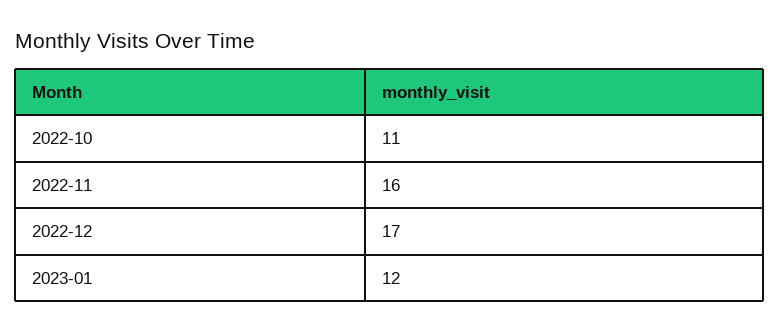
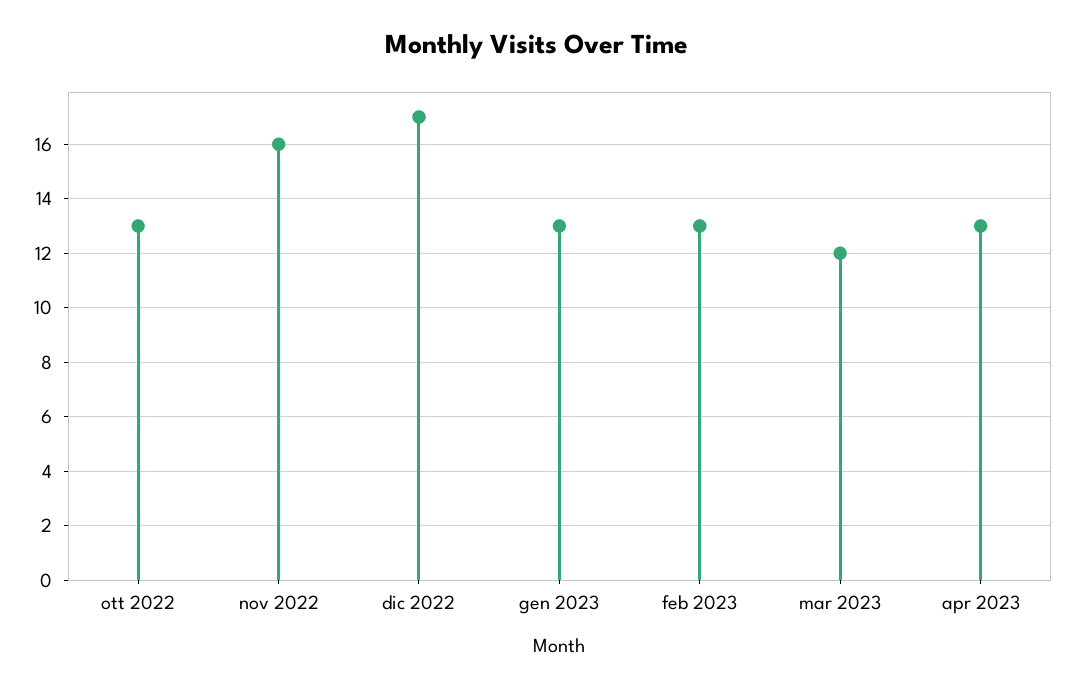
2022-10: 11 -> 13
2023-01: 12 -> 13
feb 2023: none -> 13
mar 2023: none -> 12
apr 2023: none -> 13

